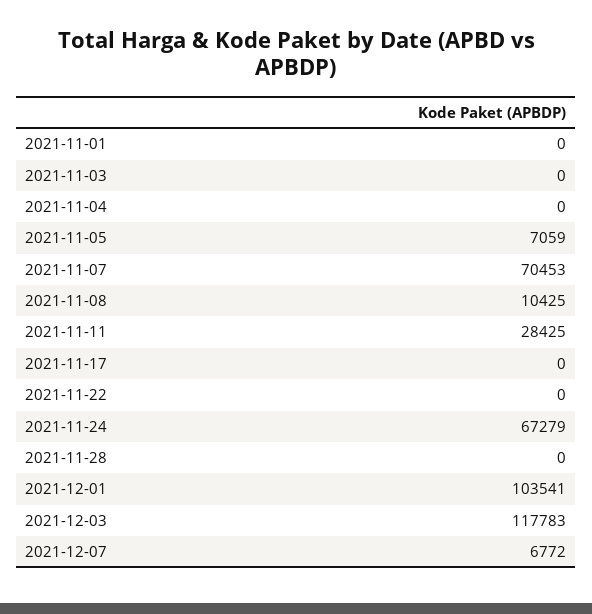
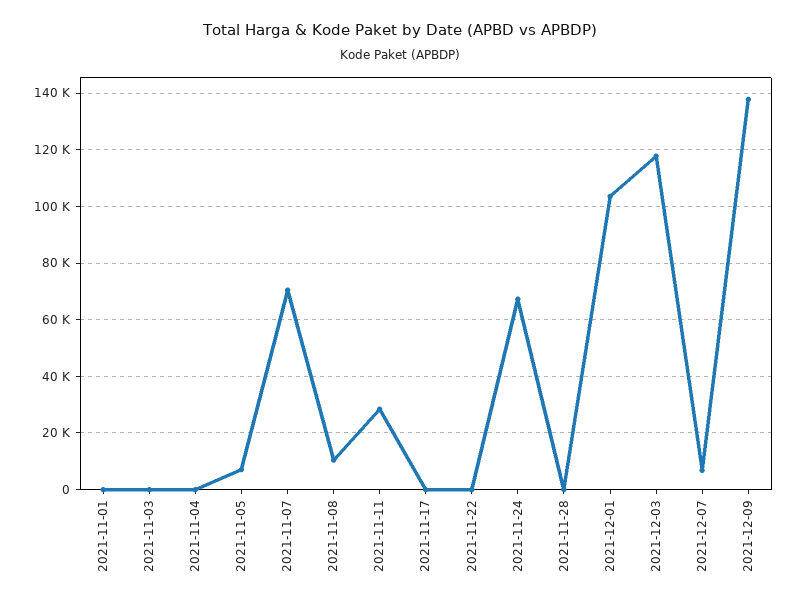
2021-12-09: none -> 137500

